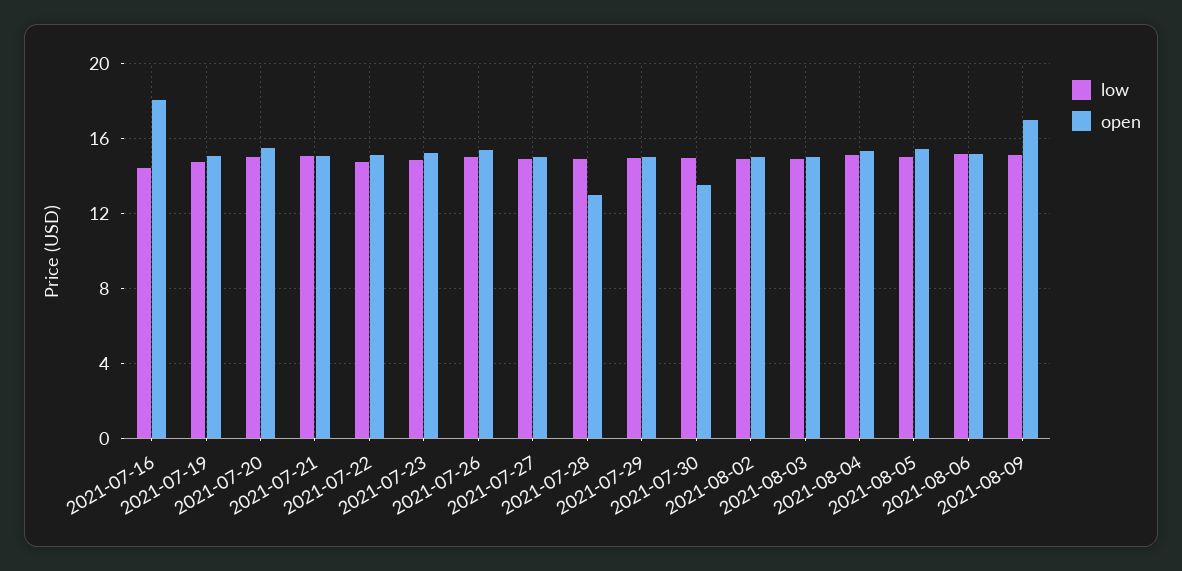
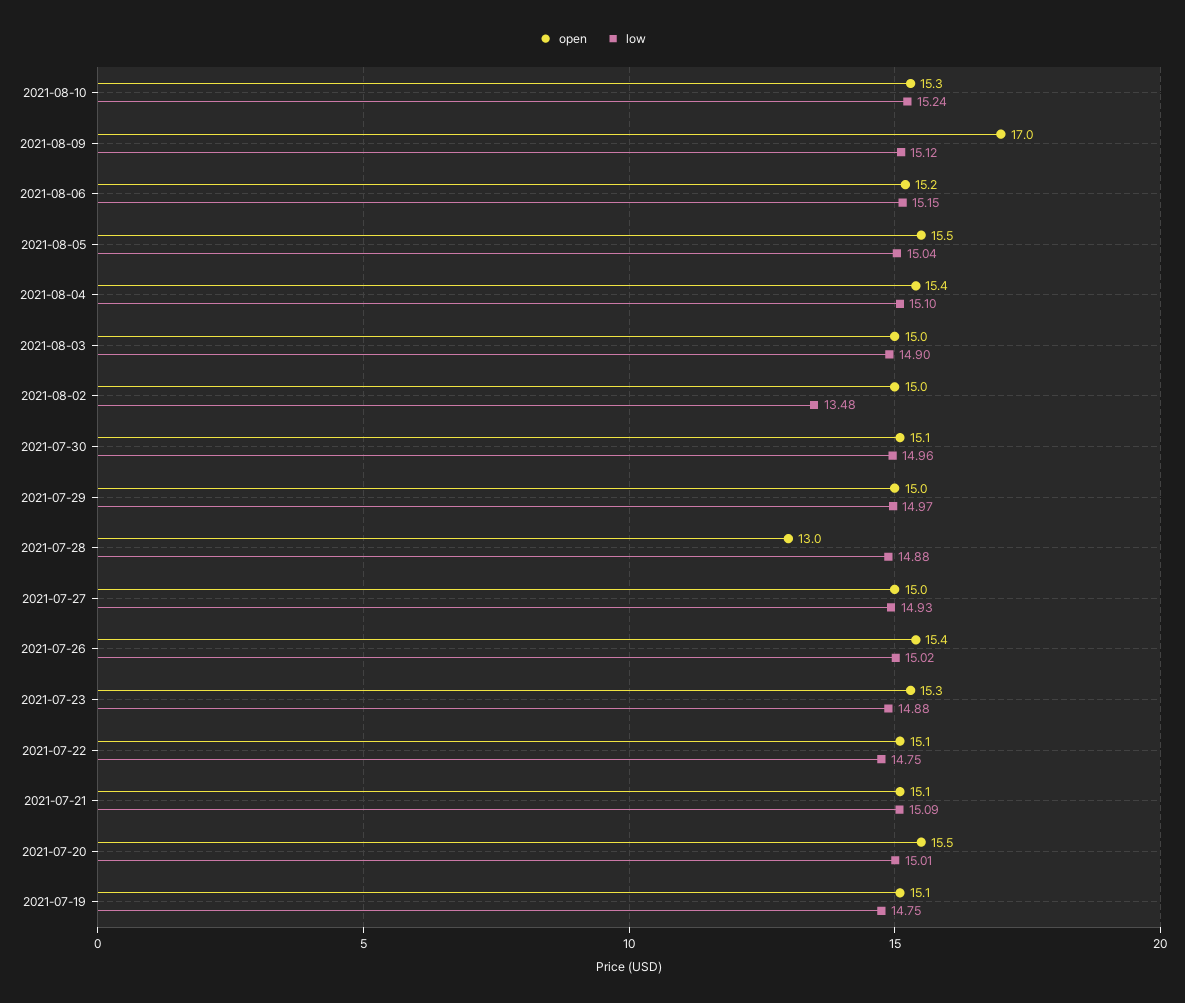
low, 2021-07-16: 14.5 -> none
open, 2021-07-16: 18 -> none
open, 2021-07-30: 13.5 -> 15.1
low, 2021-08-02: 15 -> 13.48
open, 2021-08-10: none -> 15.3
low, 2021-08-10: none -> 15.24

